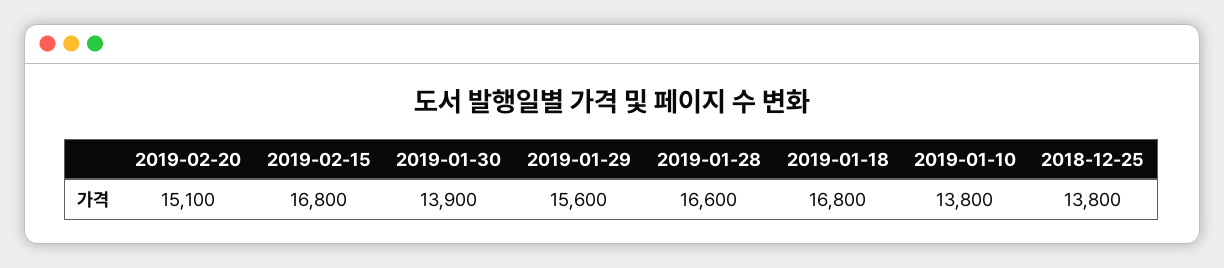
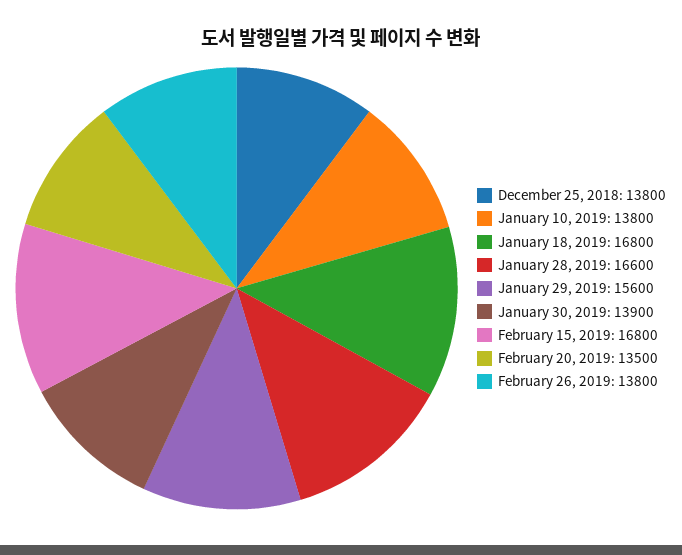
2019-02-20: 15100 -> 13500
February 26, 2019: none -> 13800

